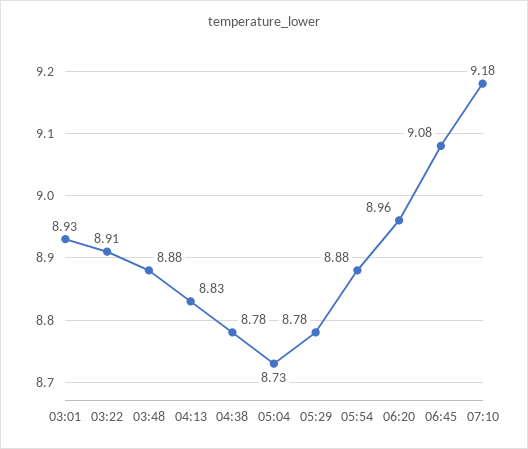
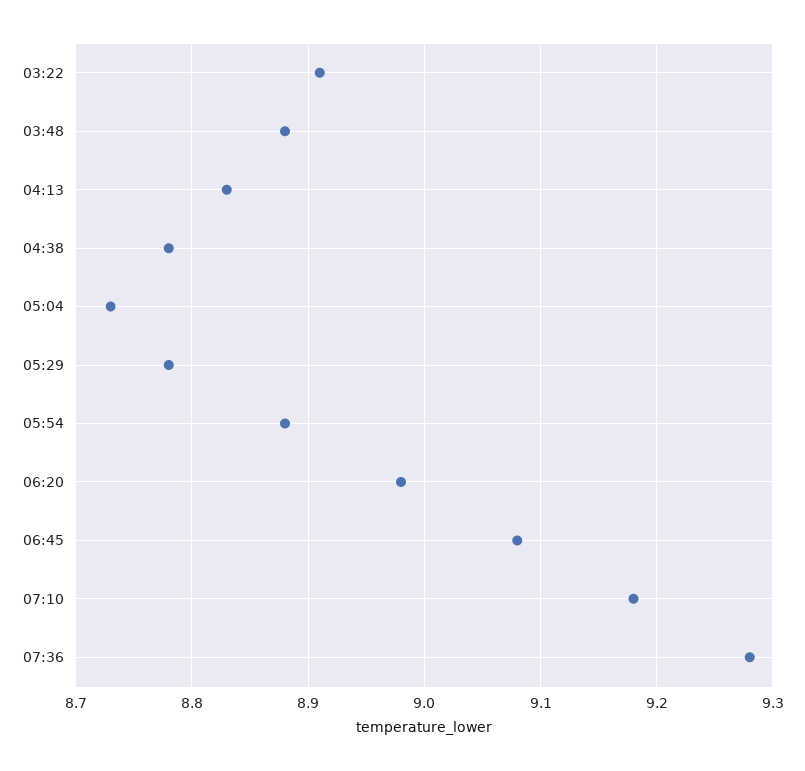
03:01: 8.93 -> none
06:20: 8.96 -> 8.98
07:36: none -> 9.28

